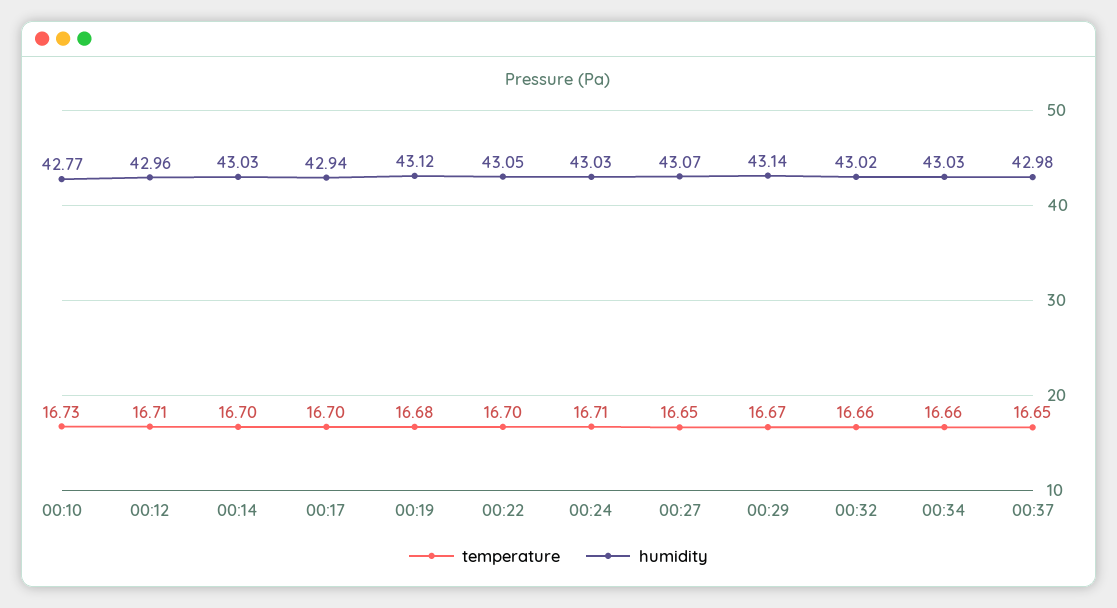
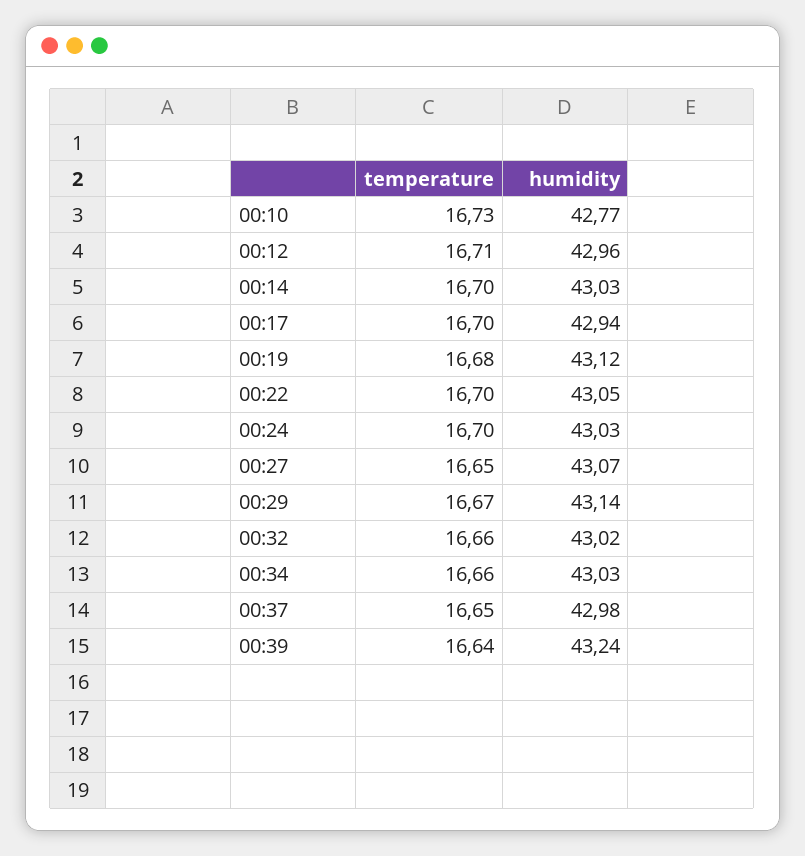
temperature, 00:24: 16.71 -> 16.7
temperature, 00:39: none -> 16.64
humidity, 00:39: none -> 43.24

